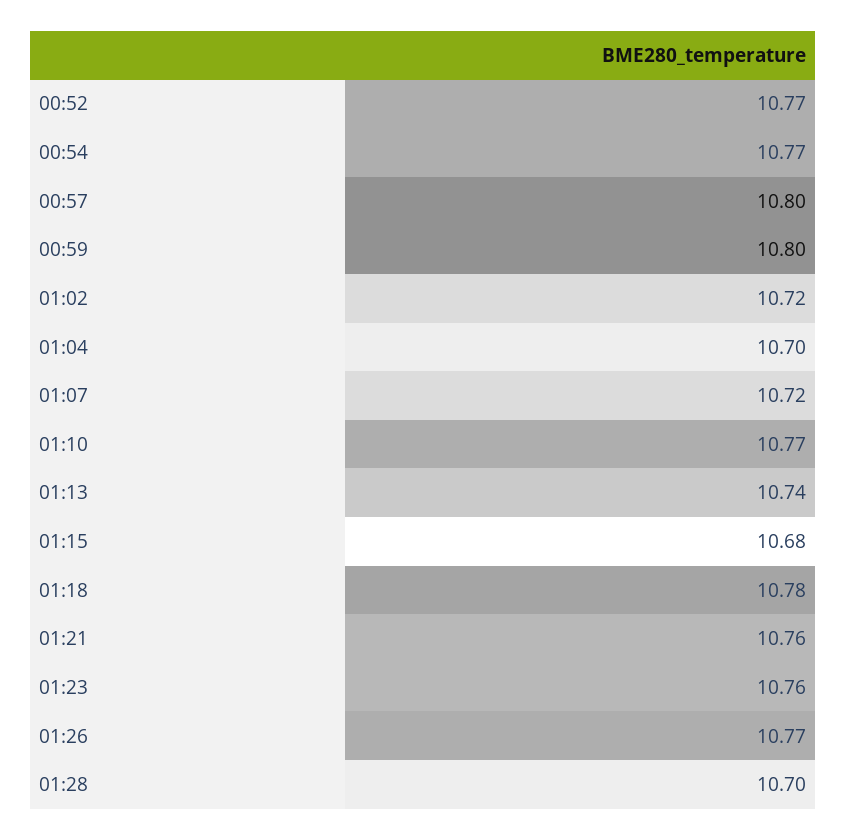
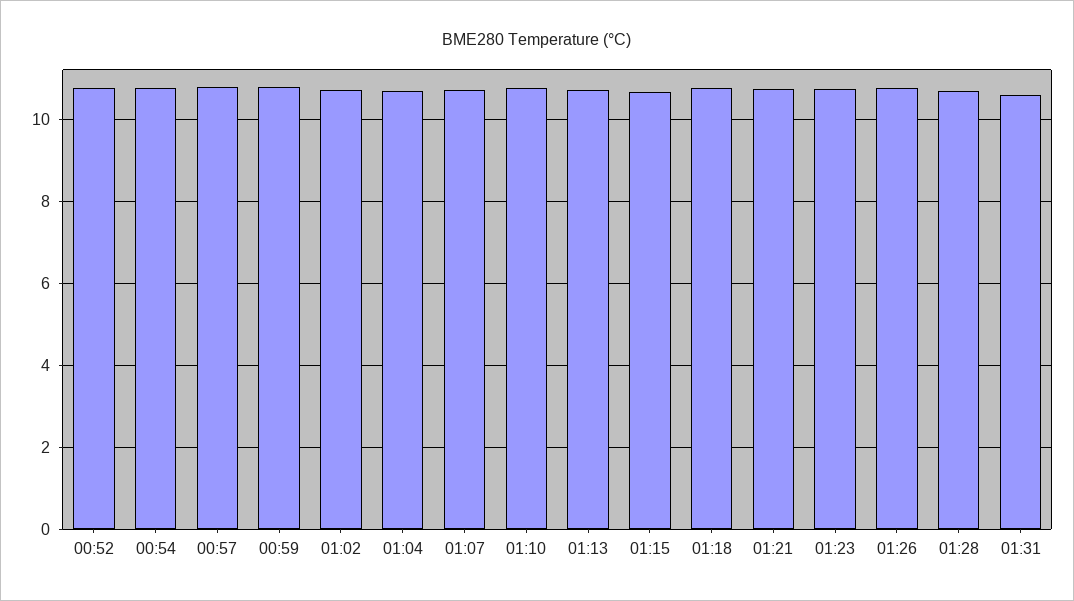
01:31: none -> 10.6

